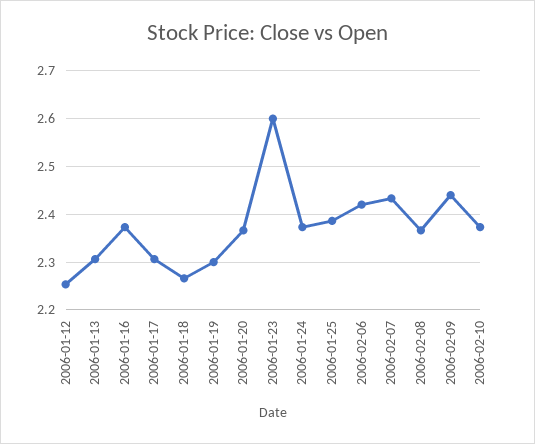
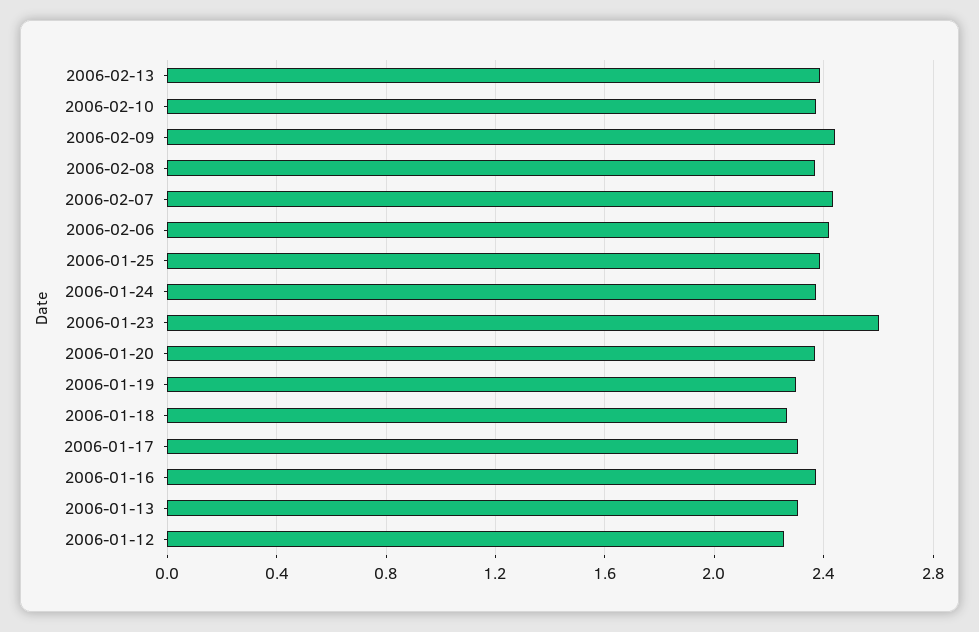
2006-02-13: none -> 2.4

